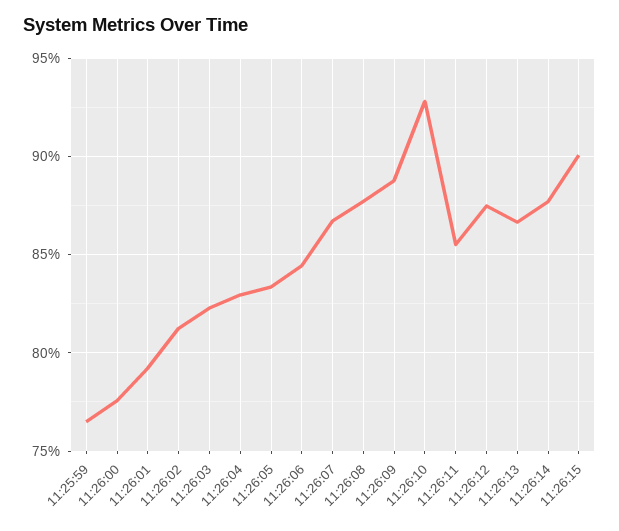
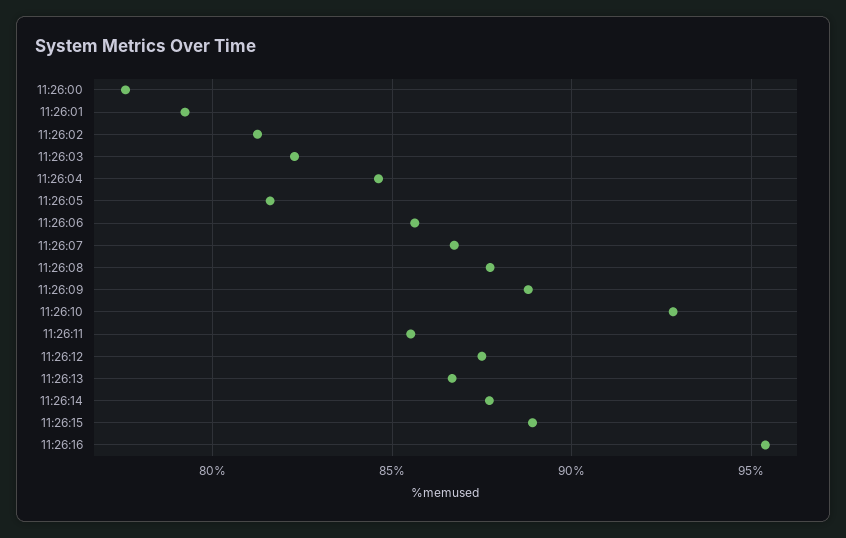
11:25:59: 76.5 -> none
11:26:04: 83 -> 84.5
11:26:05: 83.5 -> 81.5
11:26:06: 84.5 -> 85.5
11:26:15: 90 -> 89
11:26:16: none -> 95.5

